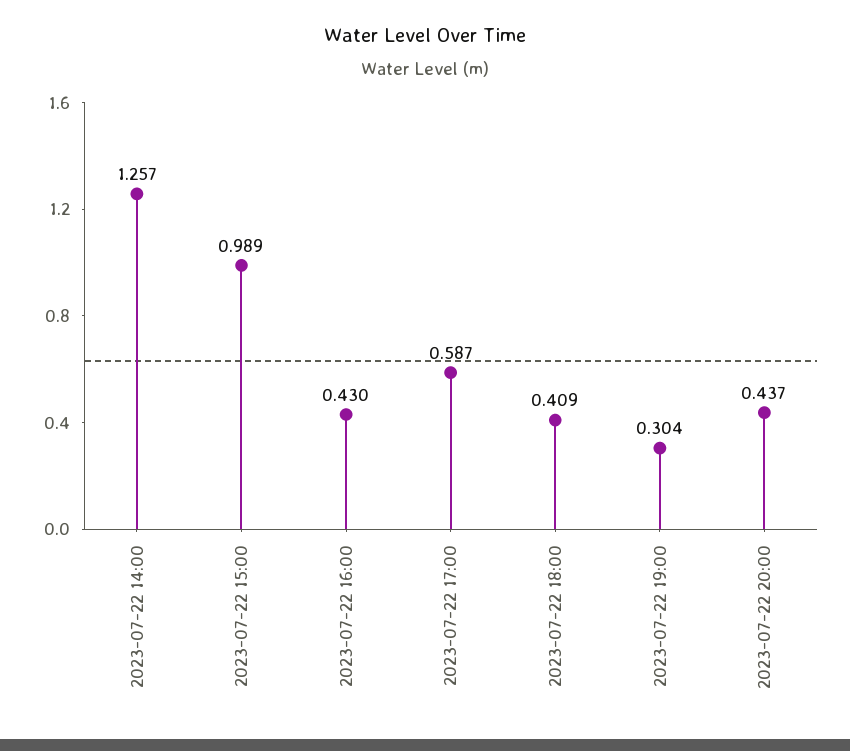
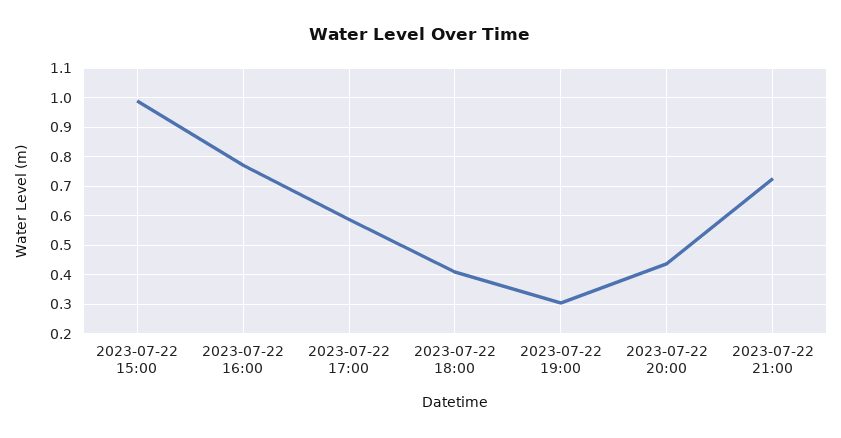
2023-07-22 14:00: 1.257 -> none
2023-07-22 16:00: 0.43 -> 0.775
2023-07-22 21:00: none -> 0.725

